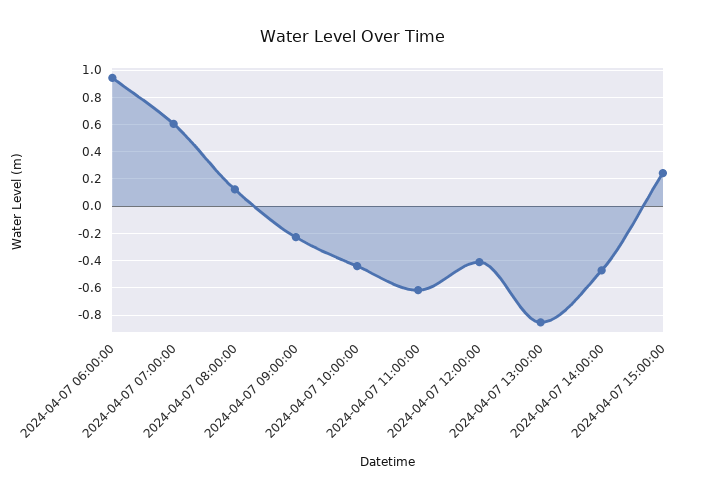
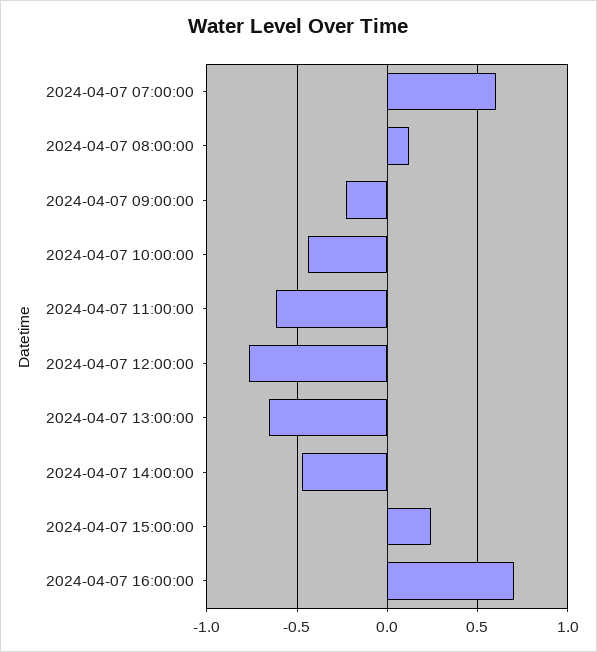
2024-04-07 06:00:00: 0.95 -> none
2024-04-07 12:00:00: -0.4 -> -0.75
2024-04-07 13:00:00: -0.85 -> -0.65
2024-04-07 16:00:00: none -> 0.7

